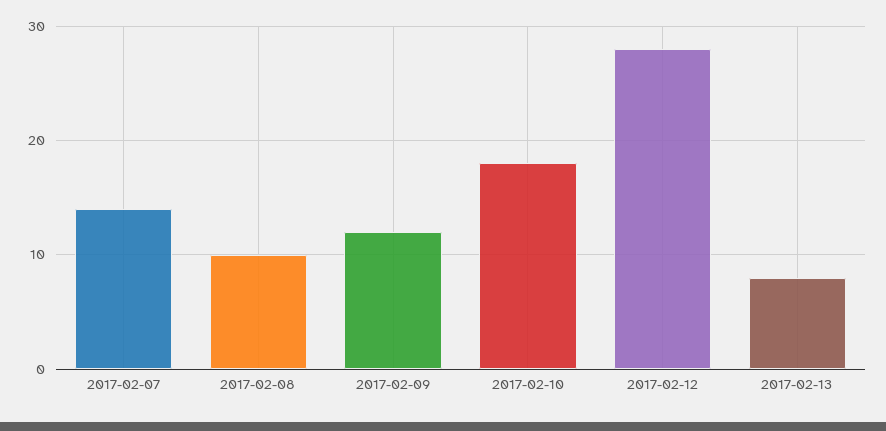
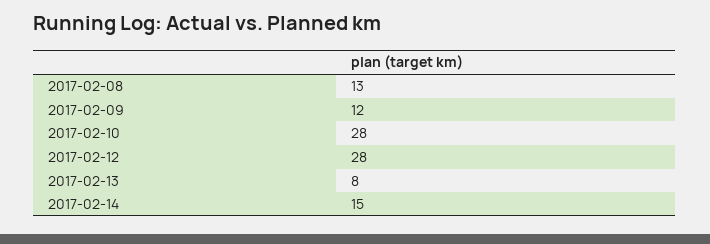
2017-02-07: 14 -> none
2017-02-08: 10 -> 13
2017-02-10: 18 -> 28
2017-02-14: none -> 15

